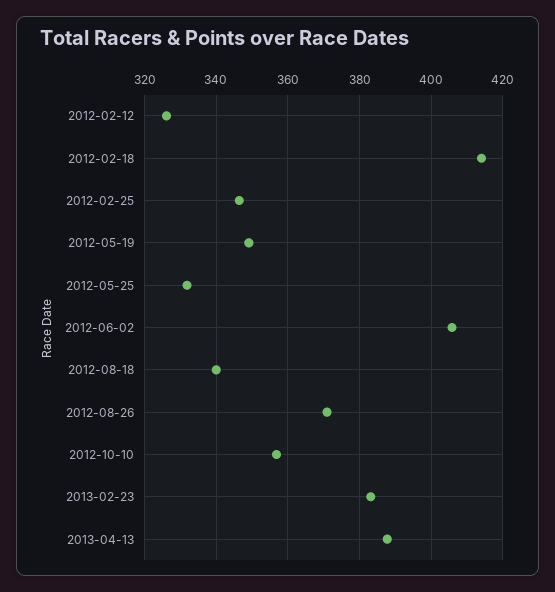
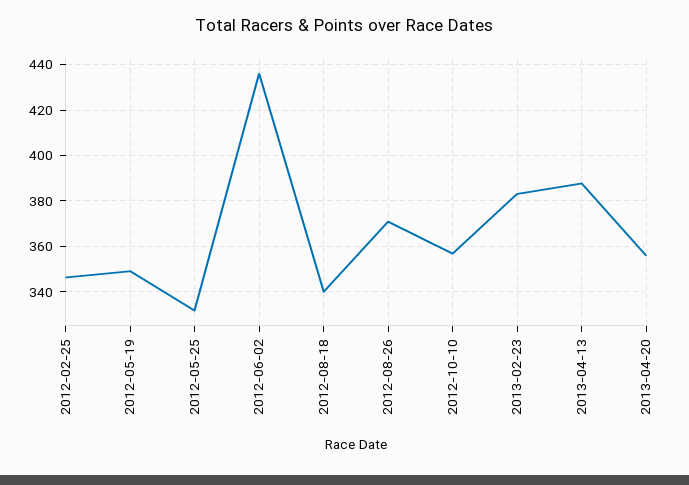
2012-02-12: 326 -> none
2012-02-18: 414 -> none
2012-06-02: 406 -> 435
2013-04-20: none -> 355

